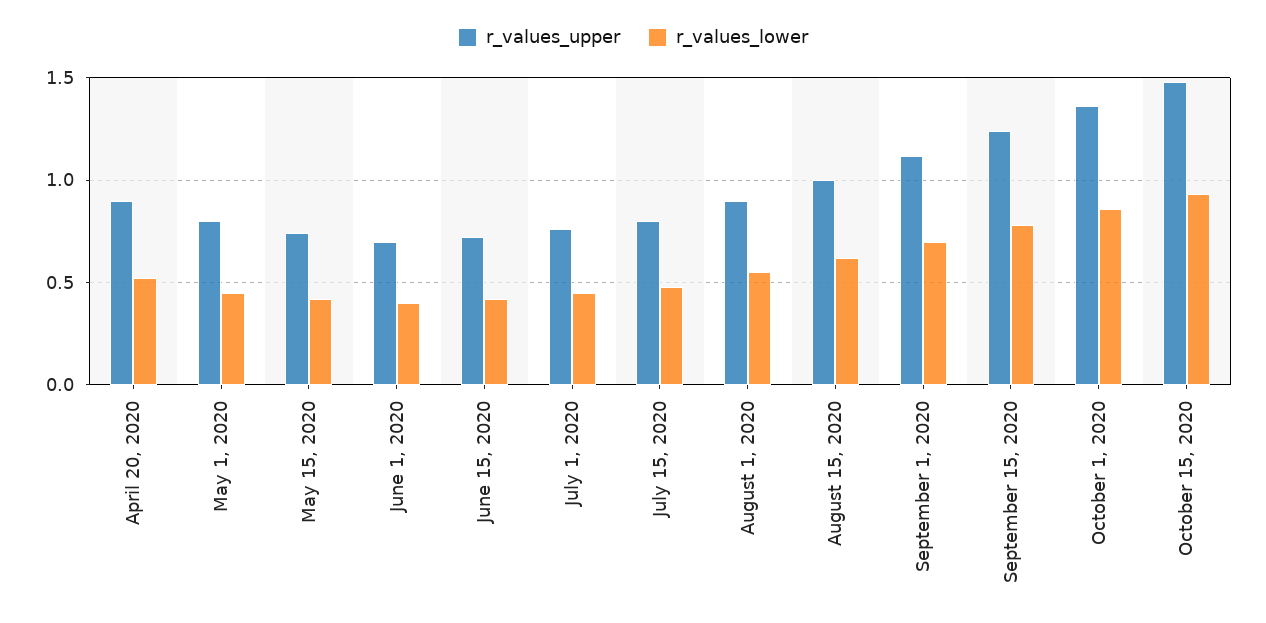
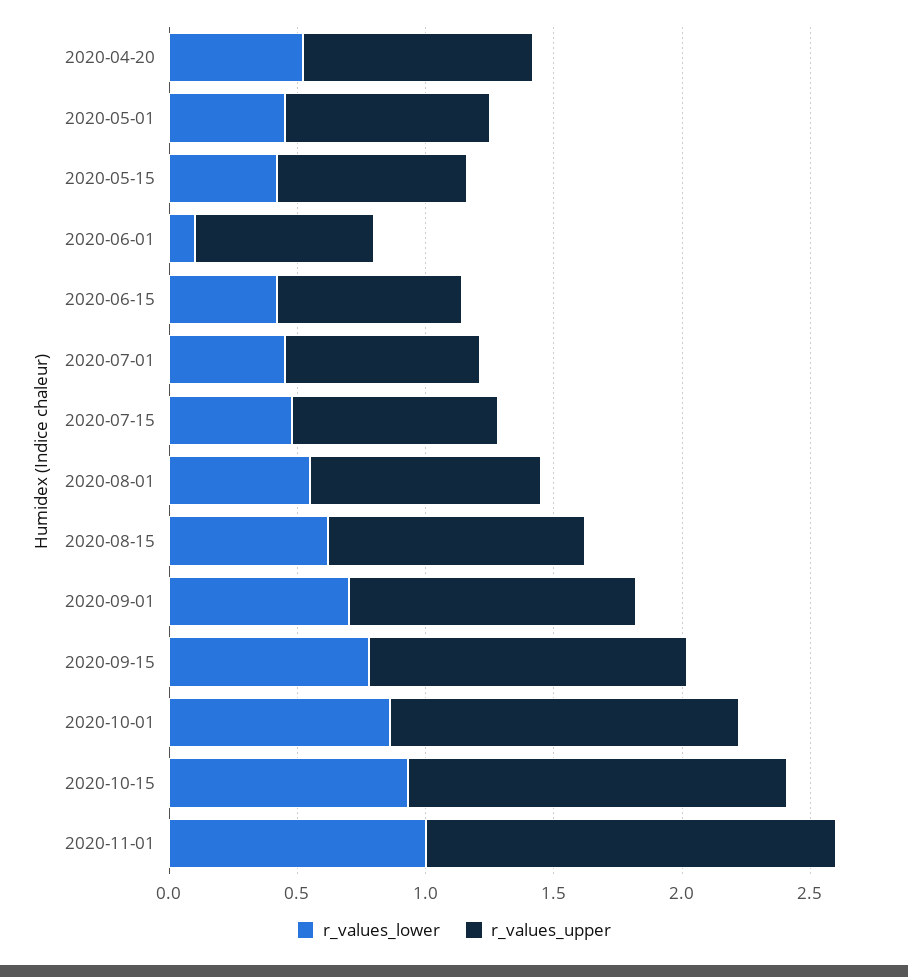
r_values_lower, June 1, 2020: 0.4 -> 0.1
r_values_lower, 2020-11-01: none -> 1
r_values_upper, 2020-11-01: none -> 1.6

